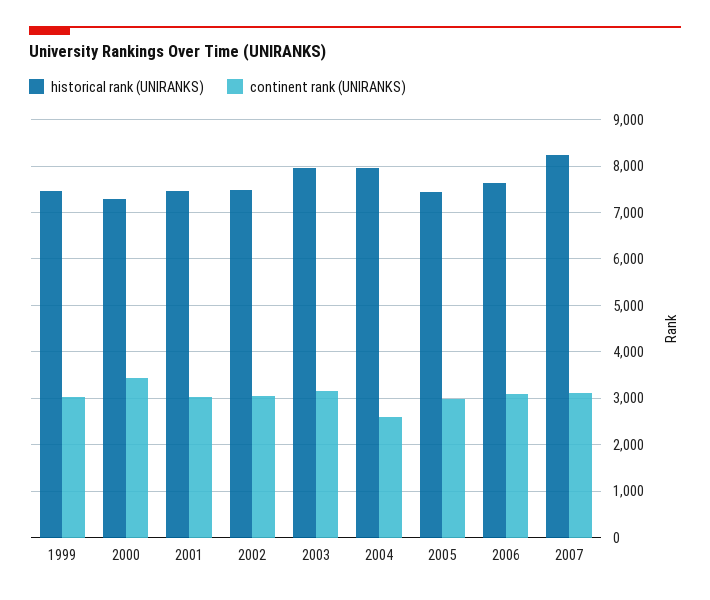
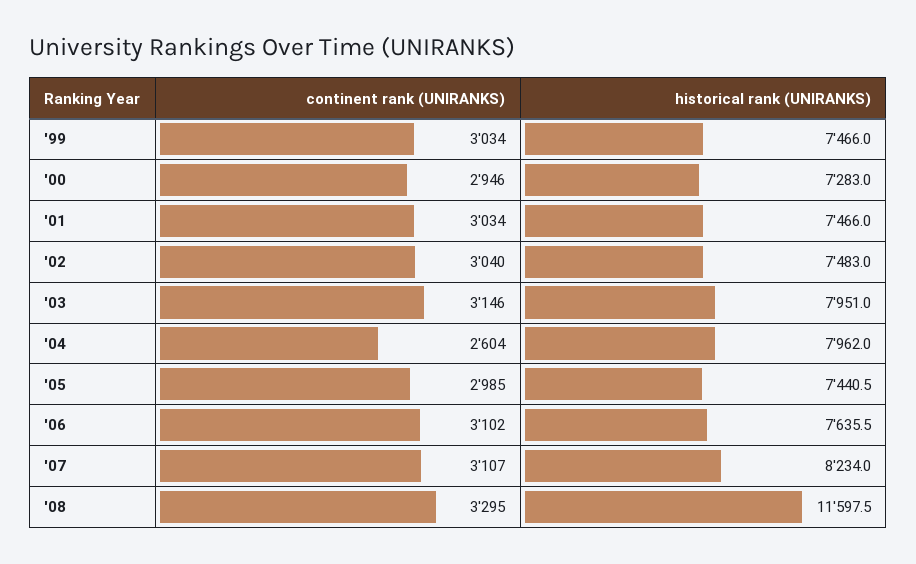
continent rank (UNIRANKS), 2000: 3400 -> 2946
continent rank (UNIRANKS), '08: none -> 3295
historical rank (UNIRANKS), '08: none -> 11597.5

